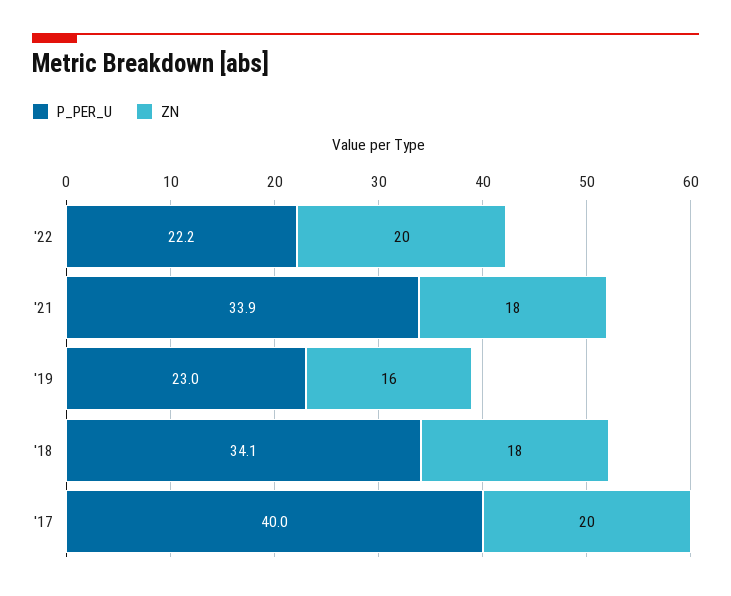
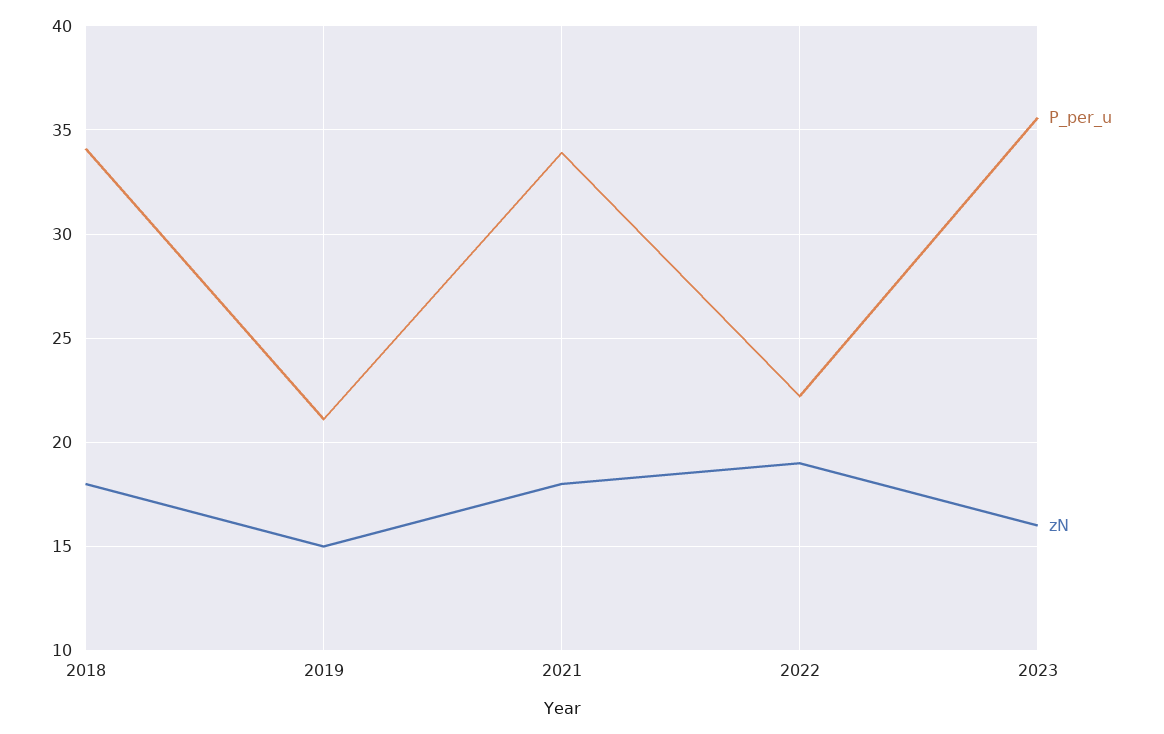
ZN, '22: 20 -> 19
P_PER_U, '19: 23 -> 21
ZN, '19: 16 -> 15
P_PER_U, '17: 40 -> none
ZN, '17: 20 -> none
P_PER_U, 2023: none -> 35.5
ZN, 2023: none -> 16

